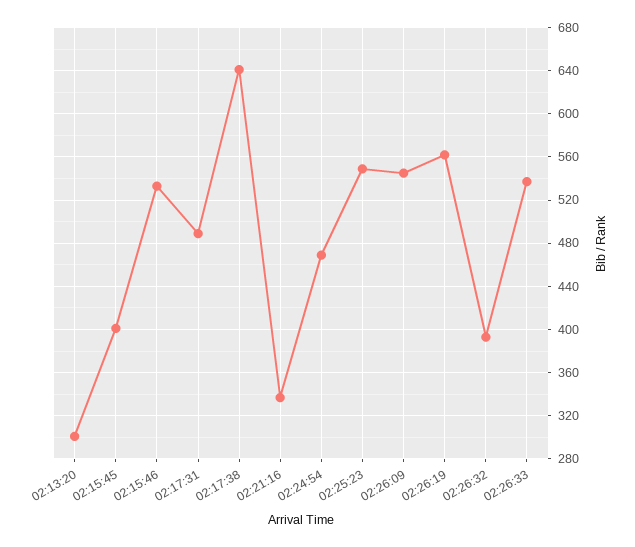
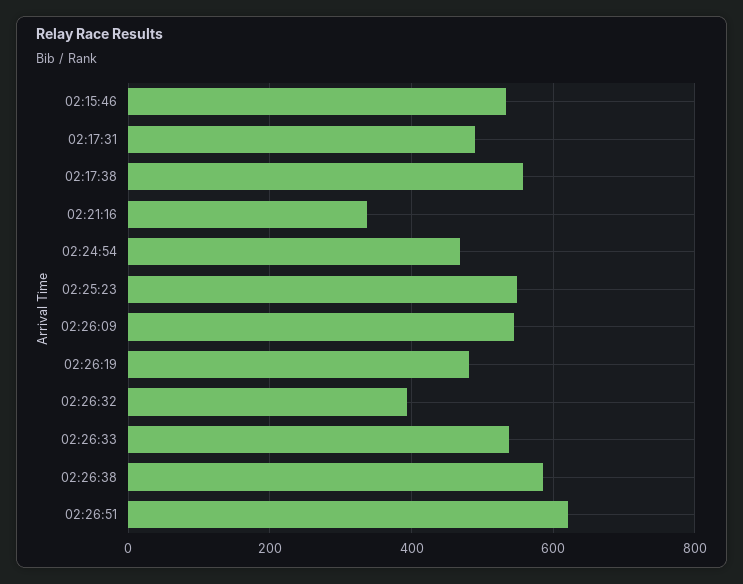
02:13:20: 300 -> none
02:15:45: 400 -> none
02:17:38: 640 -> 560
02:26:19: 560 -> 480
02:26:38: none -> 580
02:26:51: none -> 620

